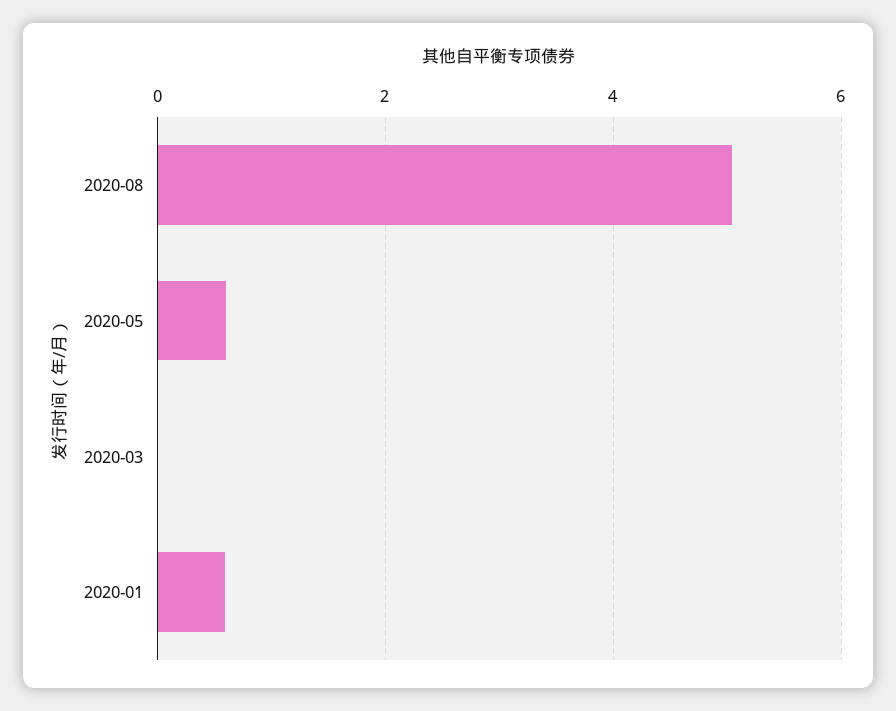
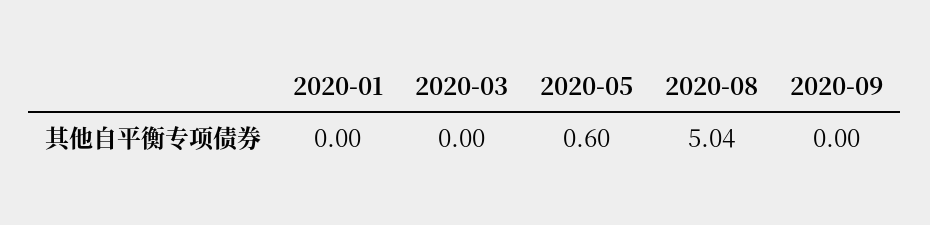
2020-01: 0.6 -> 0
2020-09: none -> 0

